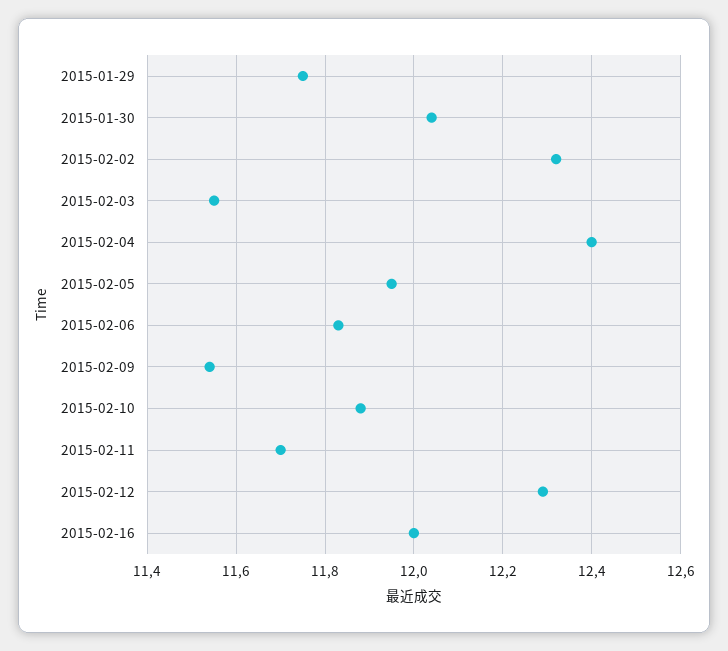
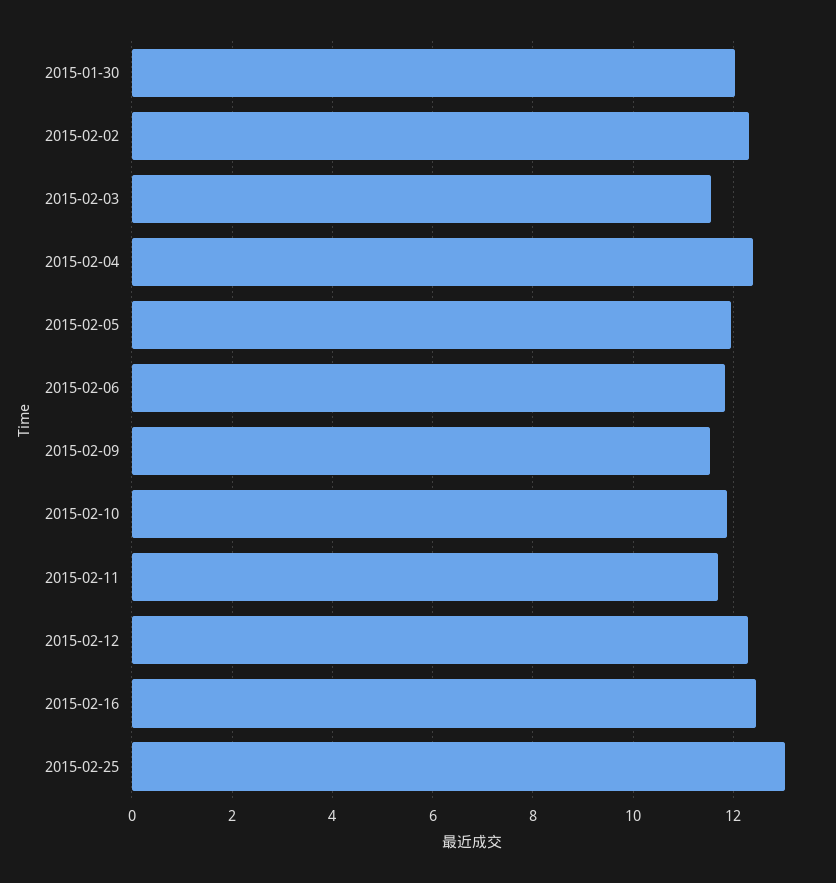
2015-01-29: 11.75 -> none
2015-02-16: 12 -> 12.4
2015-02-25: none -> 13

